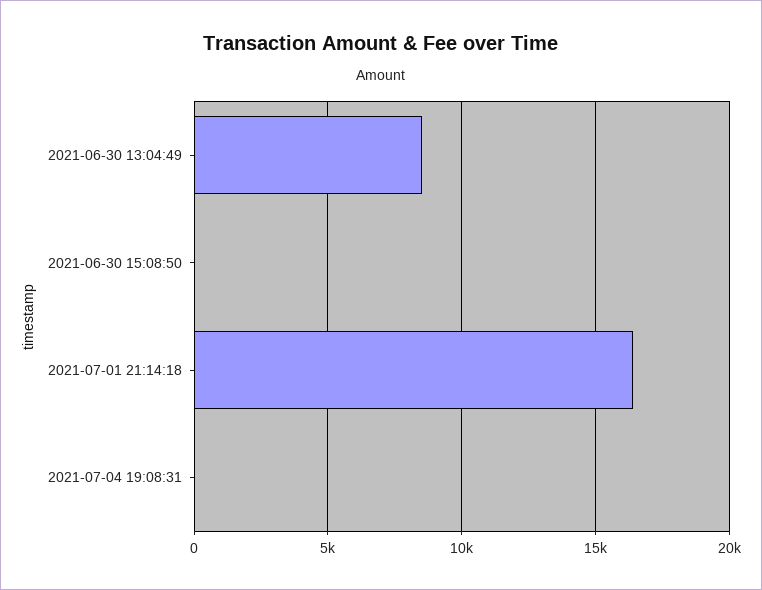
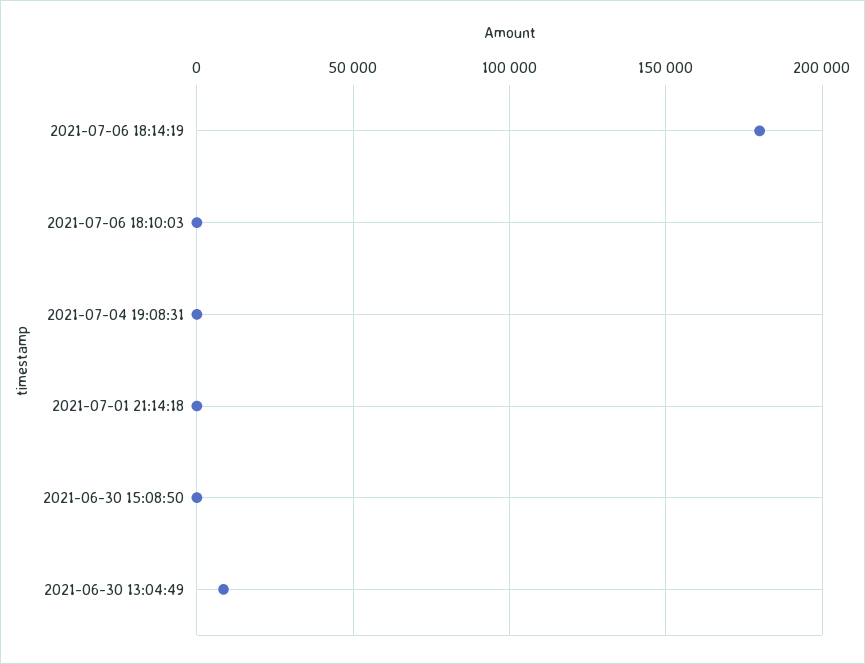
2021-07-01 21:14:18: 16500 -> 0
2021-07-06 18:14:19: none -> 180000
2021-07-06 18:10:03: none -> 0

